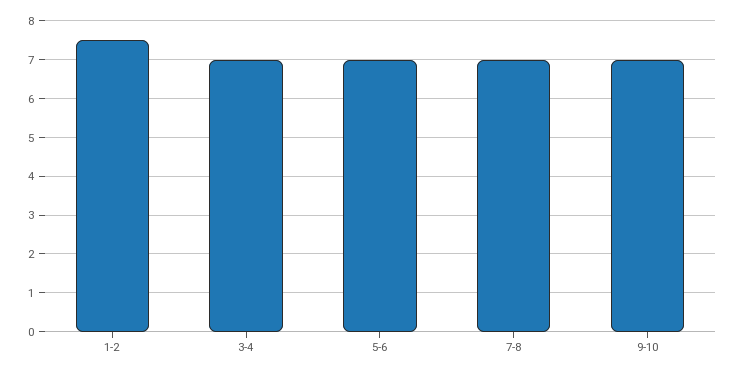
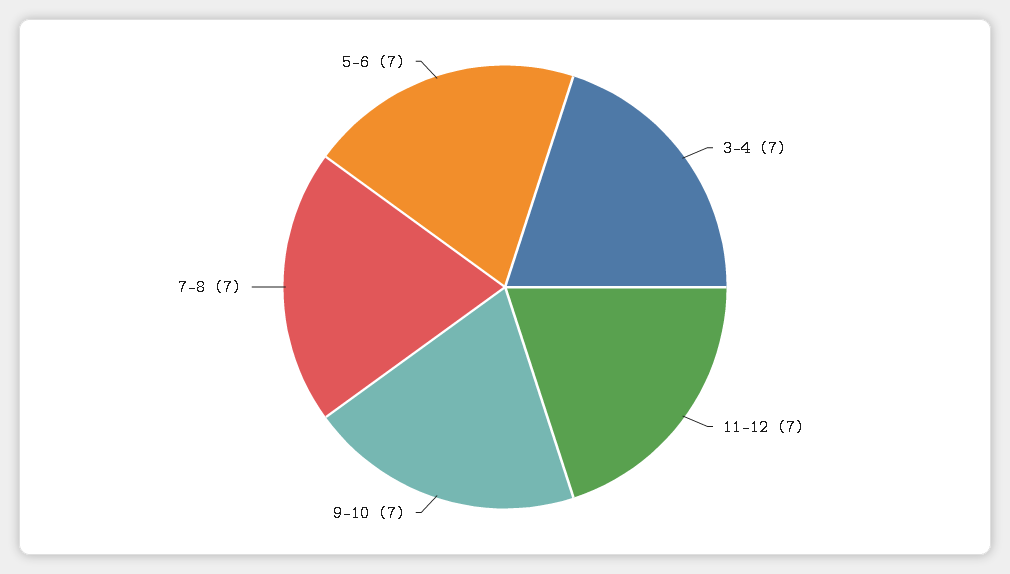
1-2: 7.5 -> none
11-12: none -> 7

